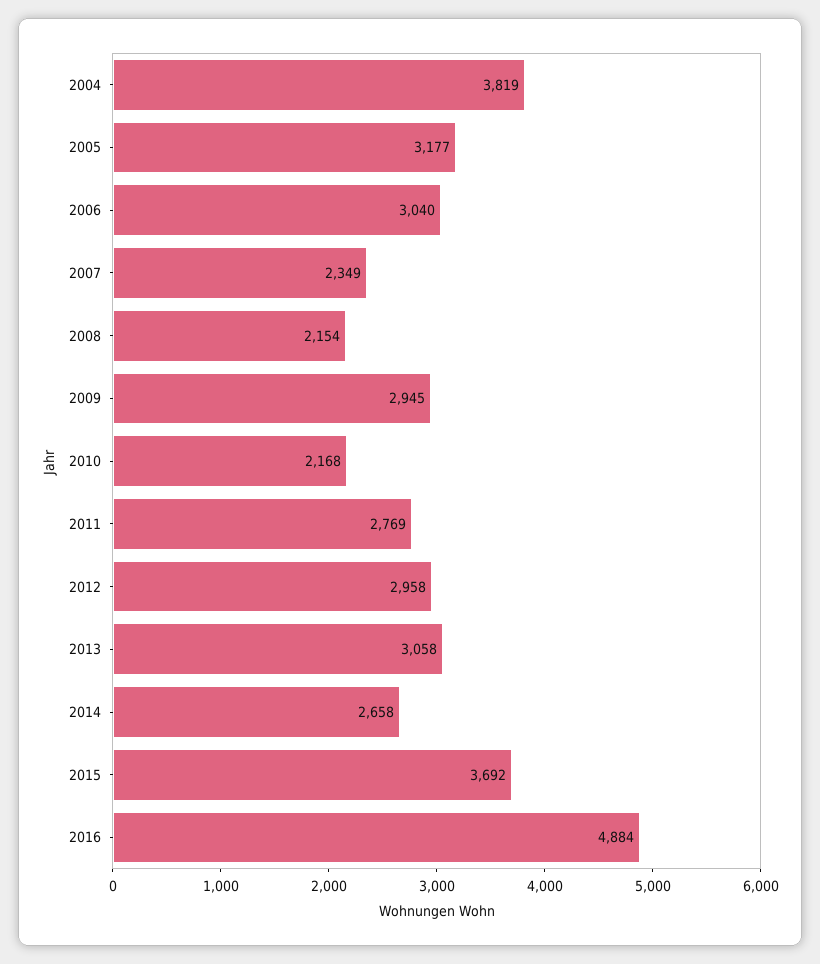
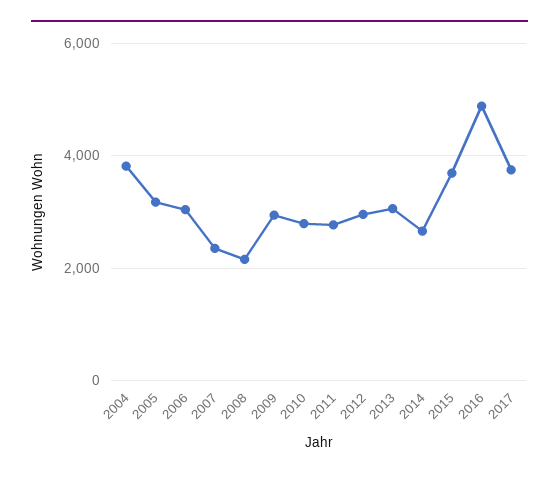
2010: 2168 -> 2800
2017: none -> 3800

